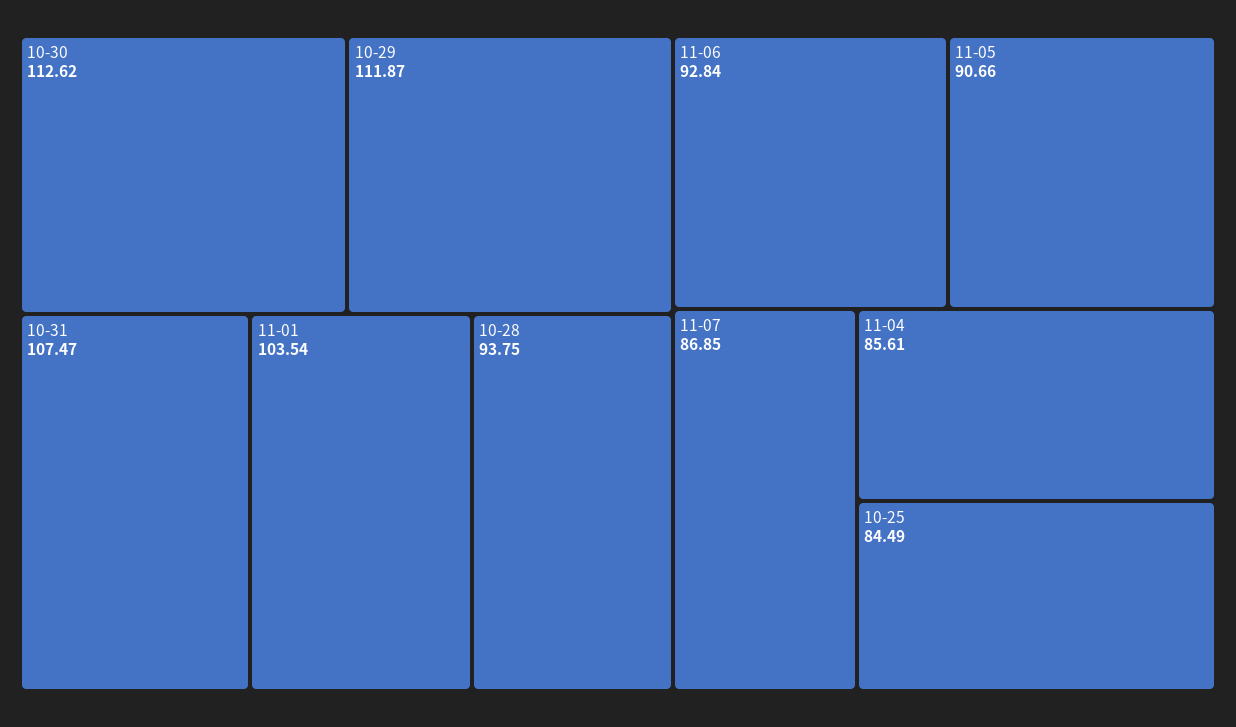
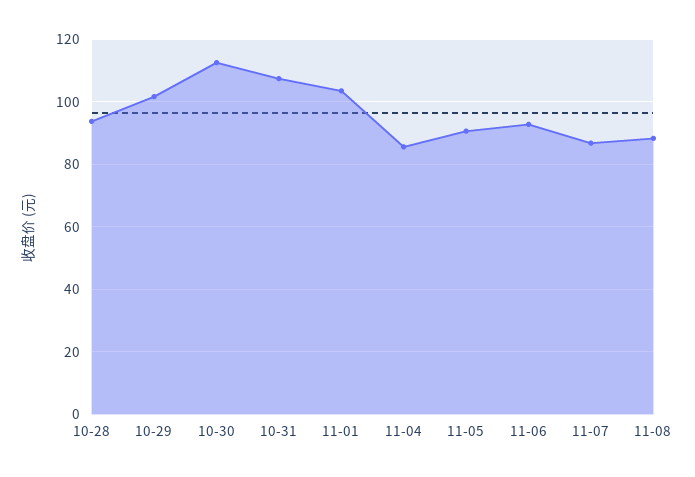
10-29: 111.87 -> 102
10-25: 84.49 -> none
11-08: none -> 88

